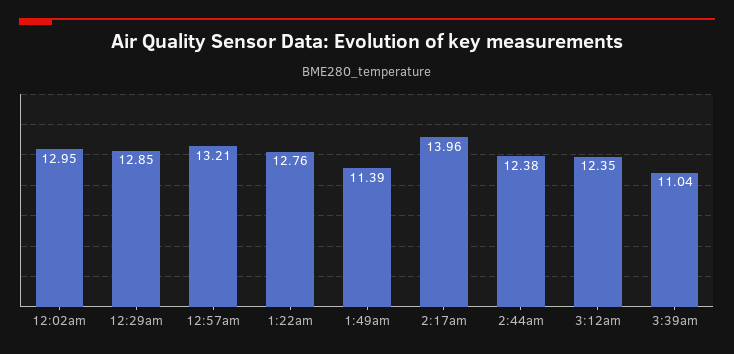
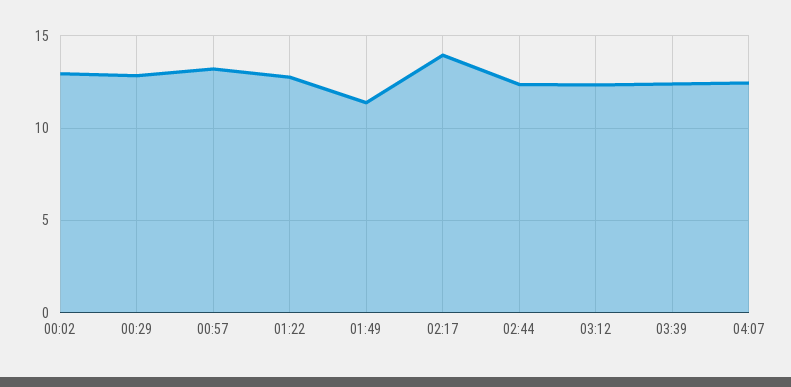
3:39am: 11.04 -> 12.5
04:07: none -> 12.5

